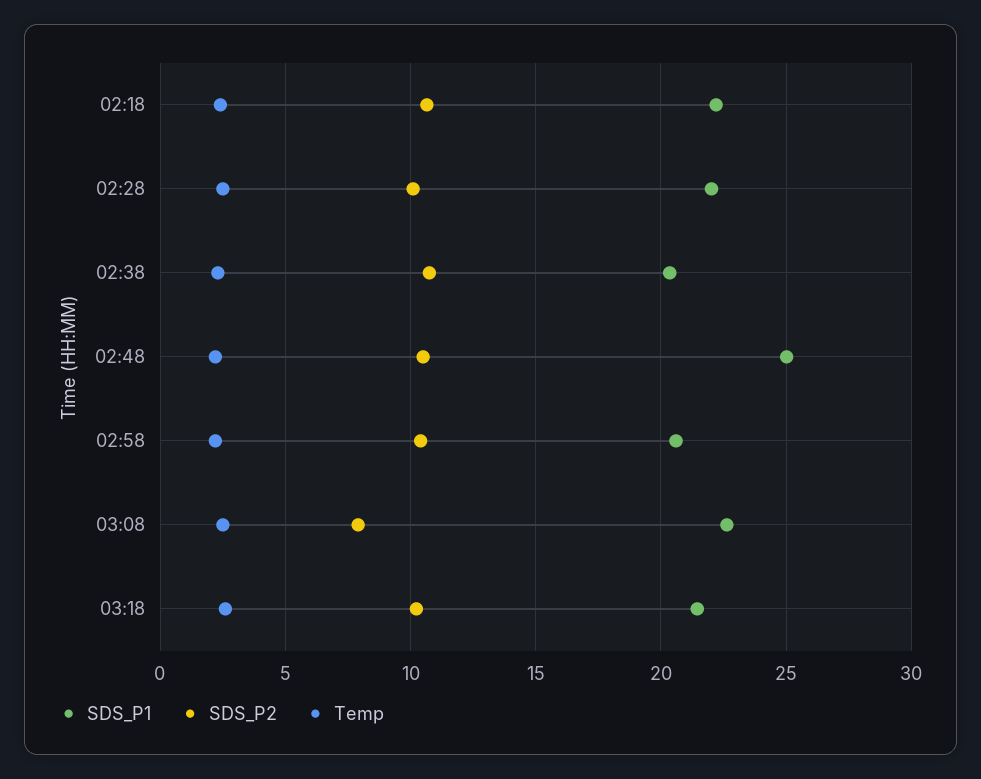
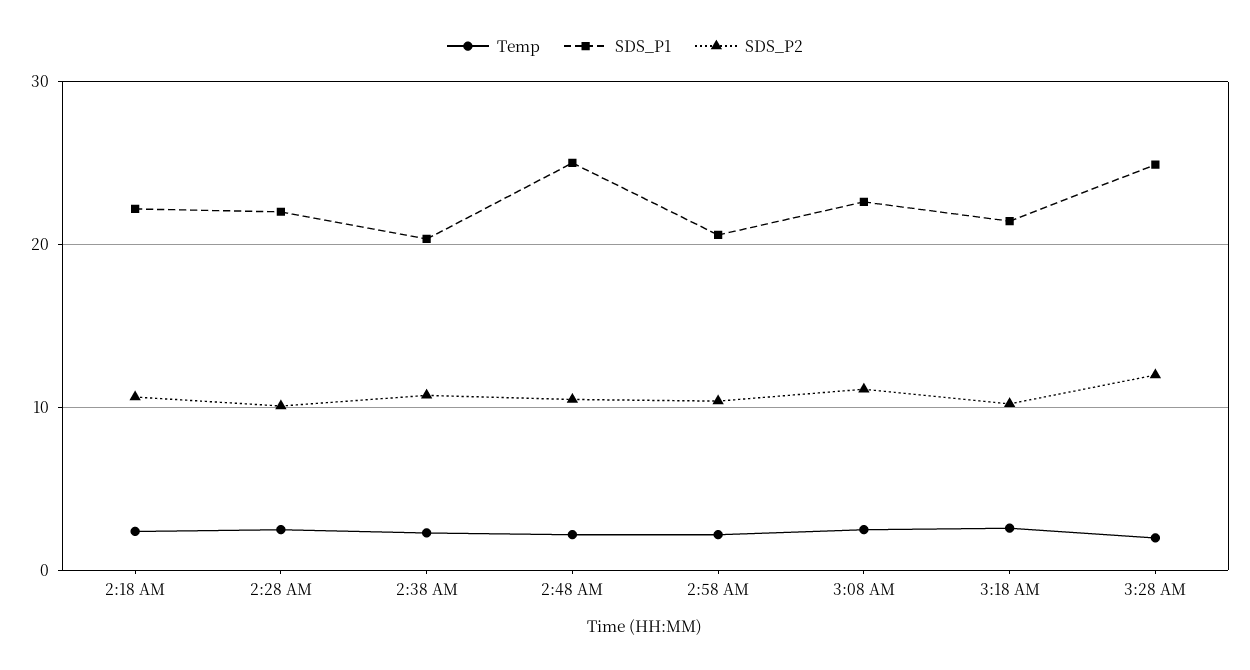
SDS_P2, 03:08: 8 -> 11
Temp, 3:28 AM: none -> 2
SDS_P1, 3:28 AM: none -> 25
SDS_P2, 3:28 AM: none -> 12

